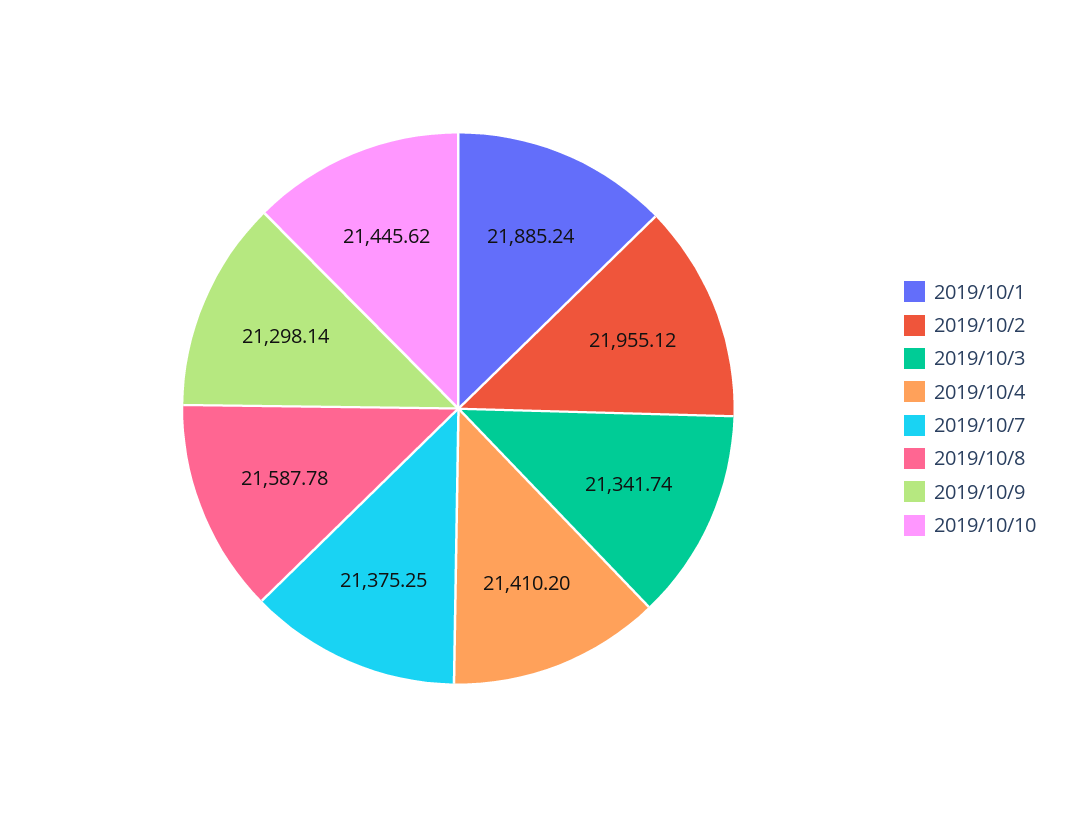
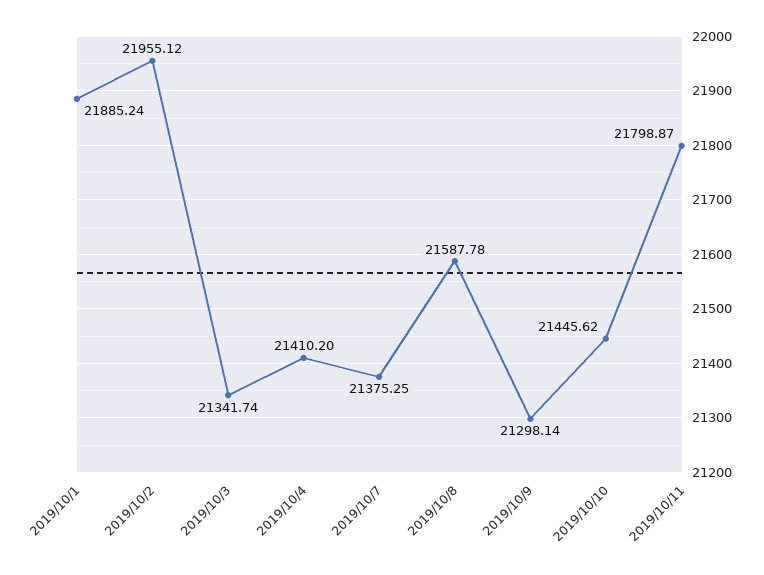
2019/10/11: none -> 21798.87

